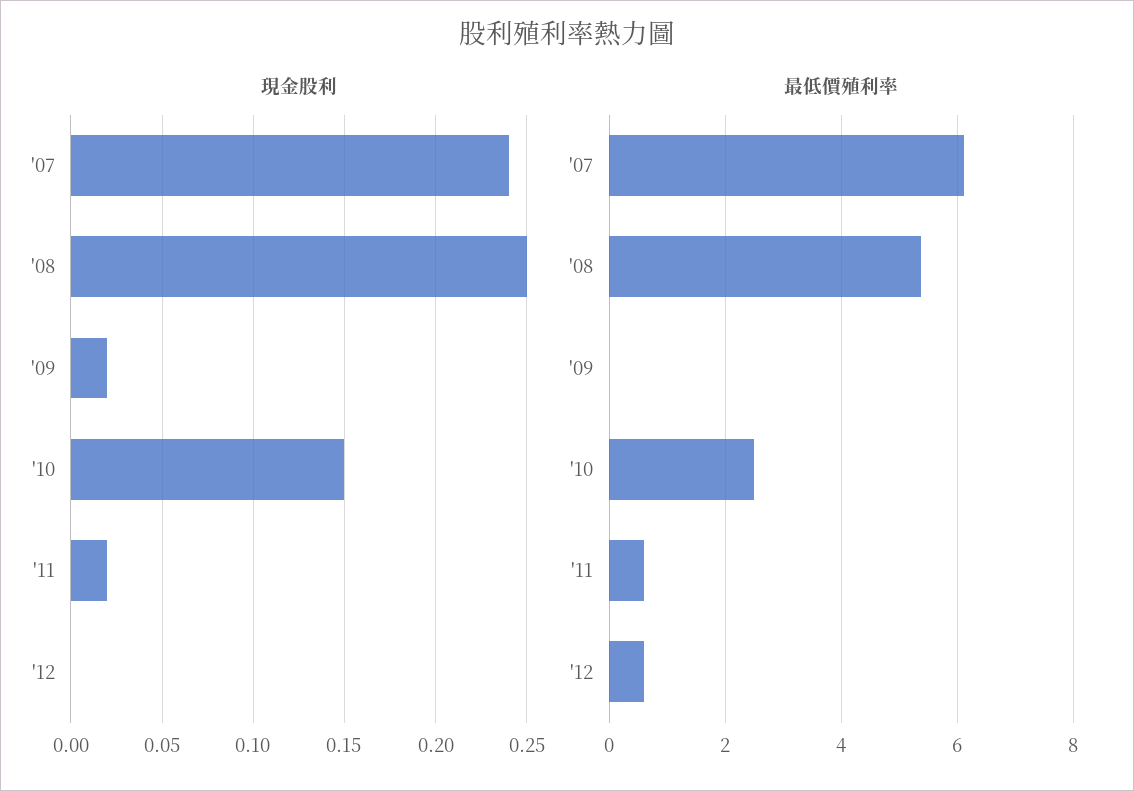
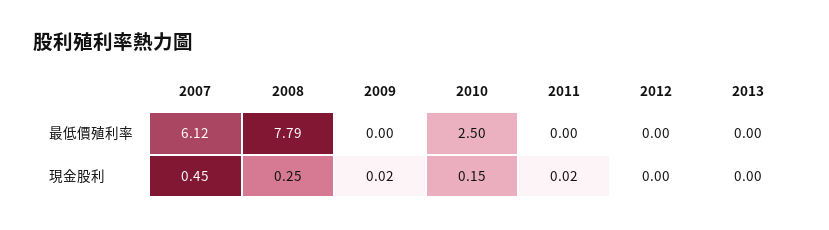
現金股利, '07: 0.24 -> 0.45
最低價殖利率, '08: 5.4 -> 7.79
最低價殖利率, '11: 0.6 -> 0
最低價殖利率, '12: 0.6 -> 0
最低價殖利率, 2013: none -> 0
現金股利, 2013: none -> 0

